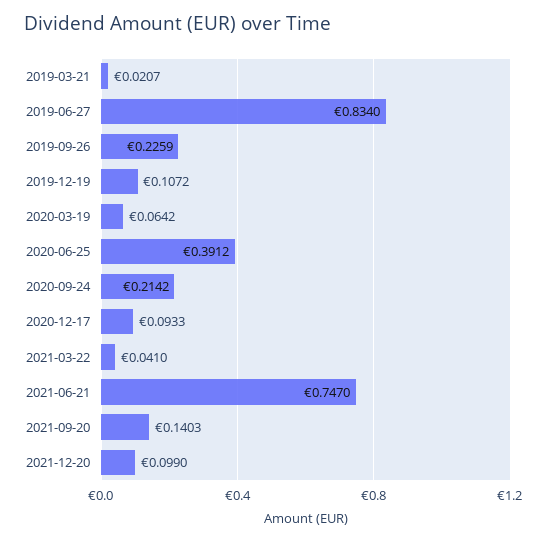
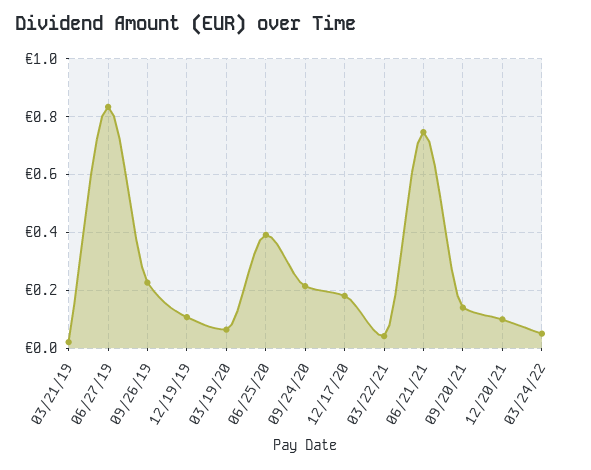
2020-12-17: 0.0933 -> 0.175
03/24/22: none -> 0.05

